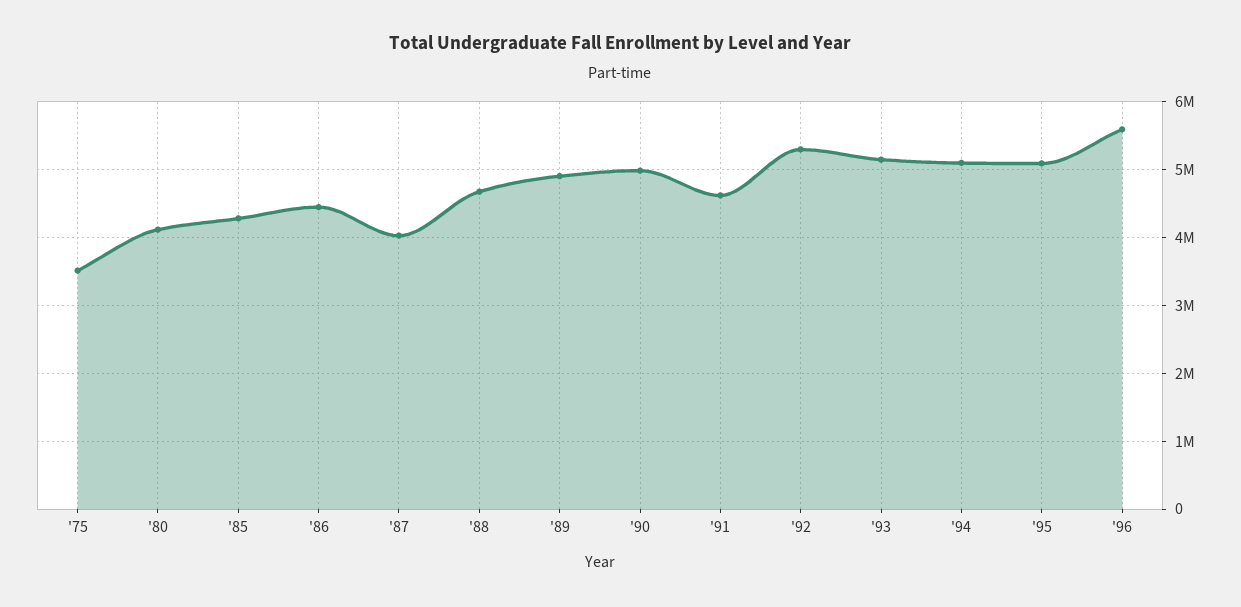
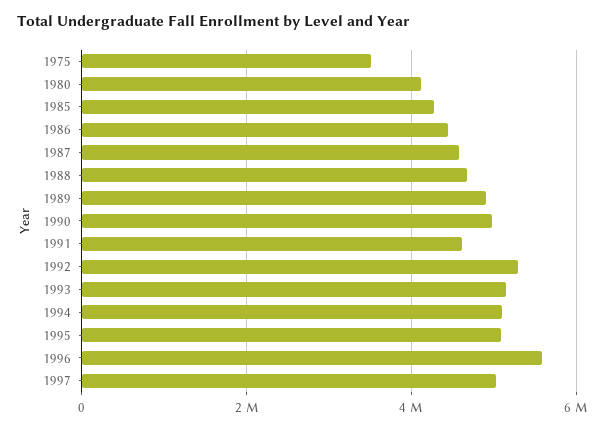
'87: 4000000 -> 4600000
1997: none -> 5000000

